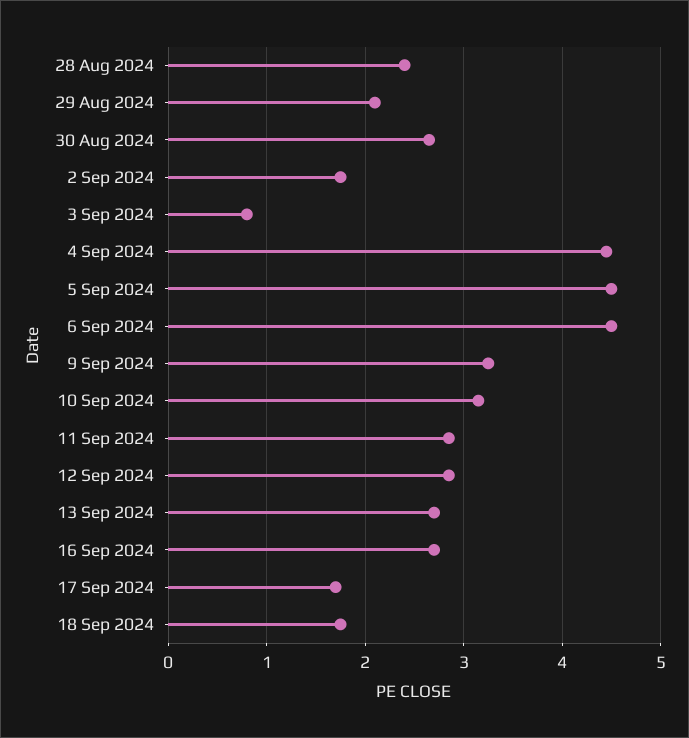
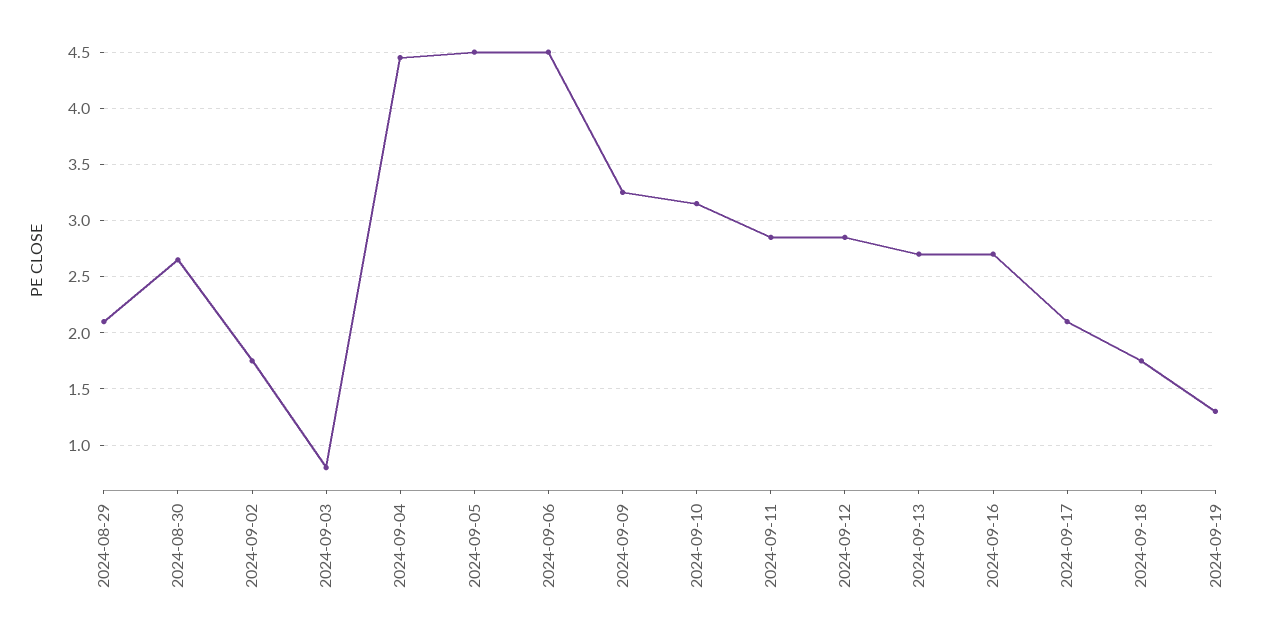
28 Aug 2024: 2.4 -> none
17 Sep 2024: 1.7 -> 2.1
2024-09-19: none -> 1.3

